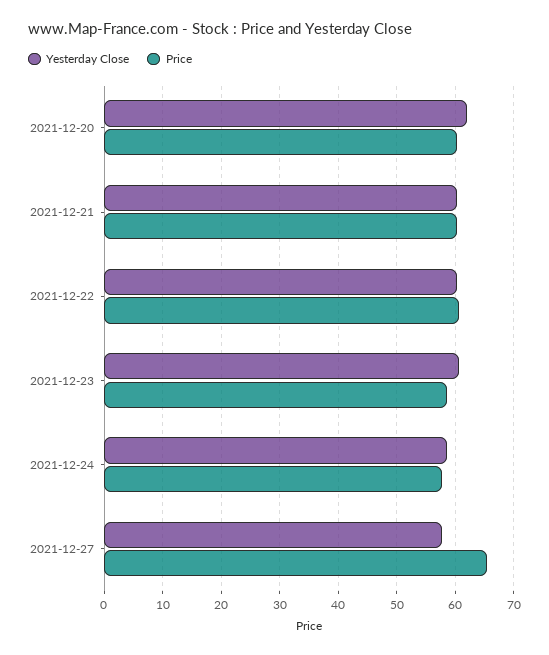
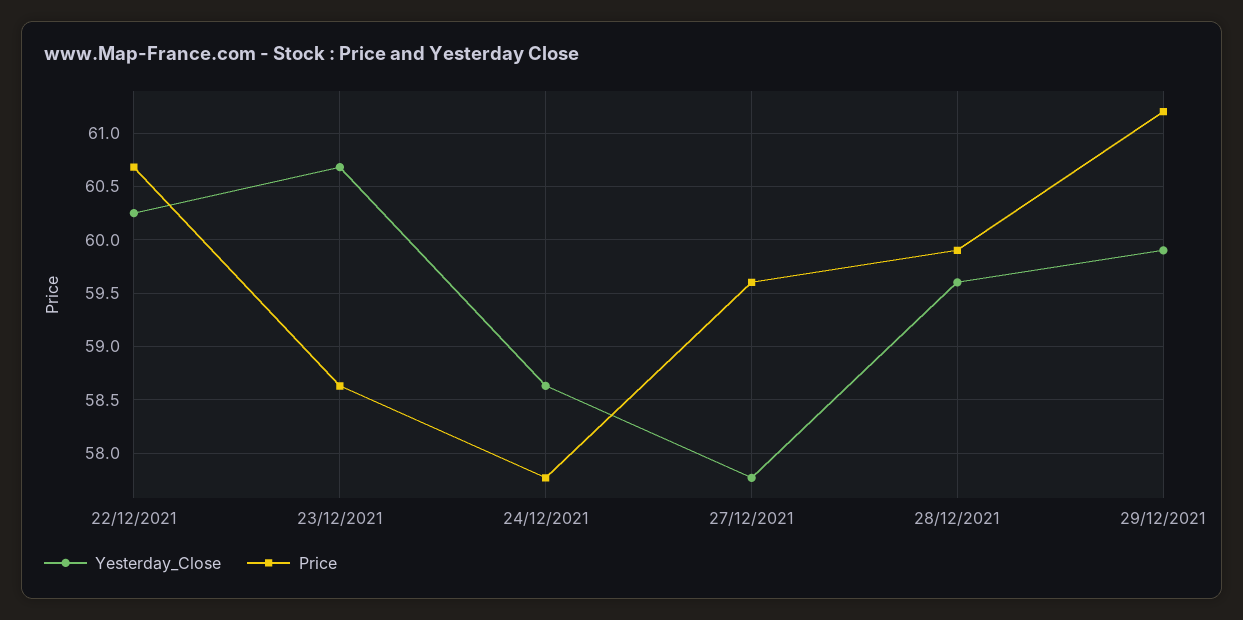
Yesterday Close, 2021-12-20: 62 -> none
Price, 2021-12-20: 60 -> none
Yesterday Close, 2021-12-21: 60 -> none
Price, 2021-12-21: 60 -> none
Price, 2021-12-27: 66 -> 59.6
Yesterday Close, 28/12/2021: none -> 59.6
Price, 28/12/2021: none -> 59.9
Yesterday Close, 29/12/2021: none -> 59.9
Price, 29/12/2021: none -> 61.2

